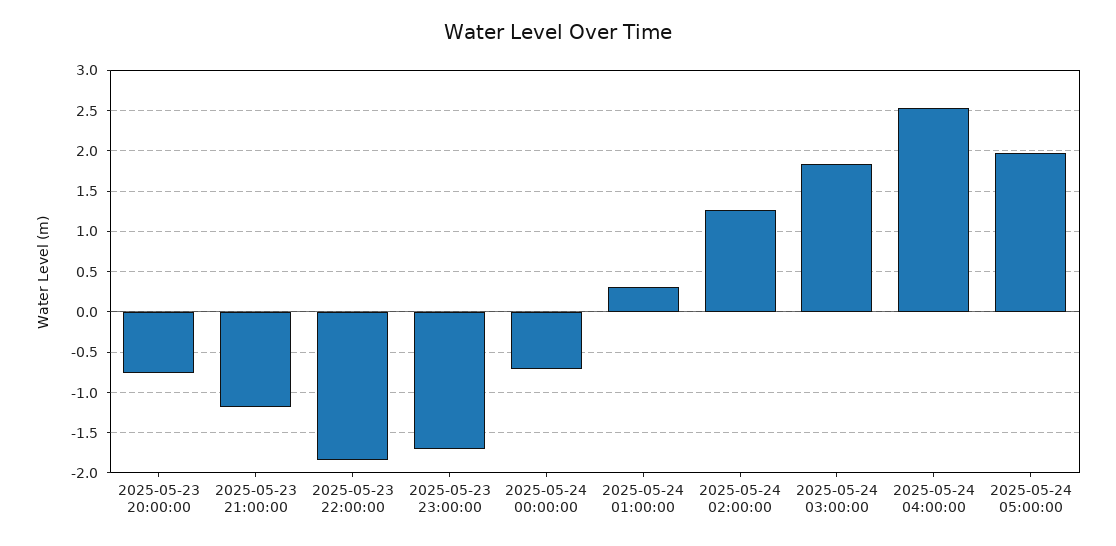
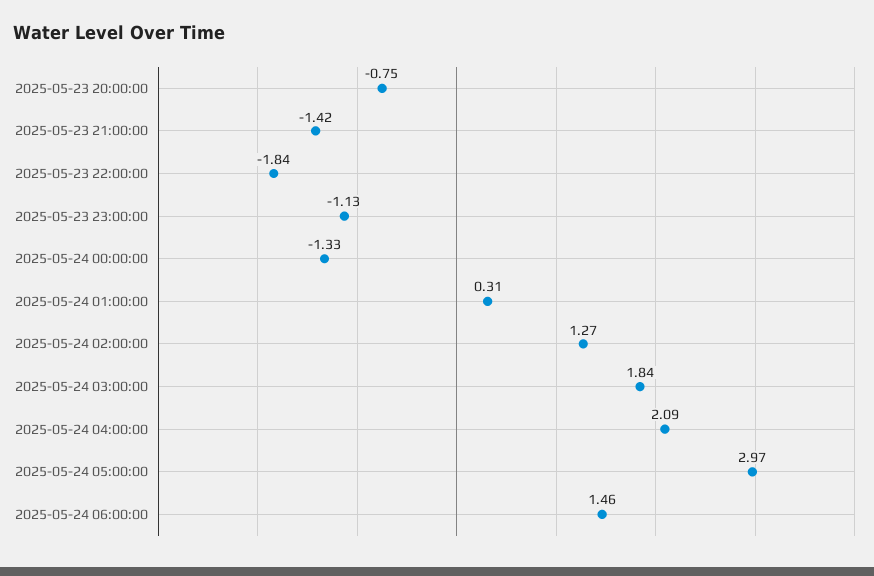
2025-05-23 21:00:00: -1.2 -> -1.42
2025-05-23 23:00:00: -1.7 -> -1.13
2025-05-24 00:00:00: -0.7 -> -1.33
2025-05-24 04:00:00: 2.5 -> 2.09
2025-05-24 05:00:00: 2 -> 2.97
2025-05-24 06:00:00: none -> 1.46

